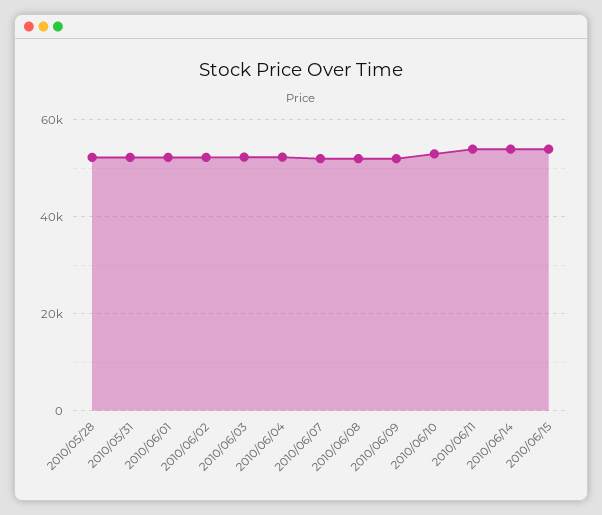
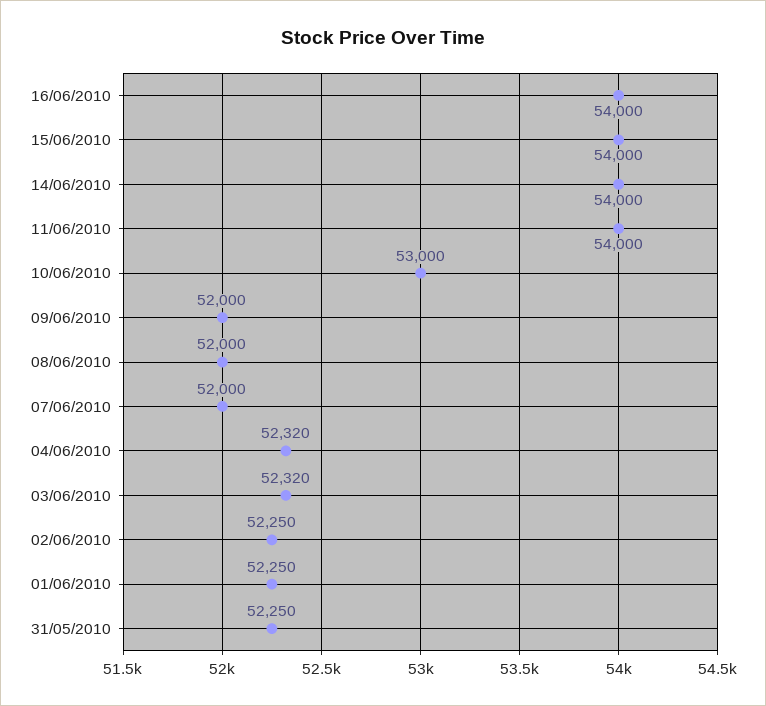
2010/05/28: 52000 -> none
16/06/2010: none -> 54000

